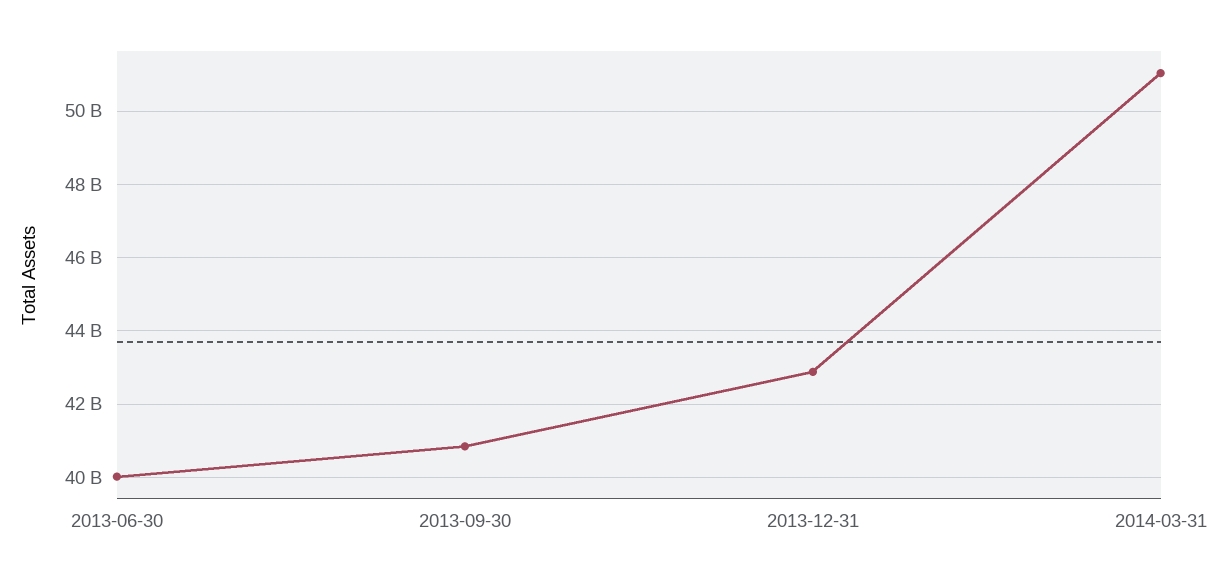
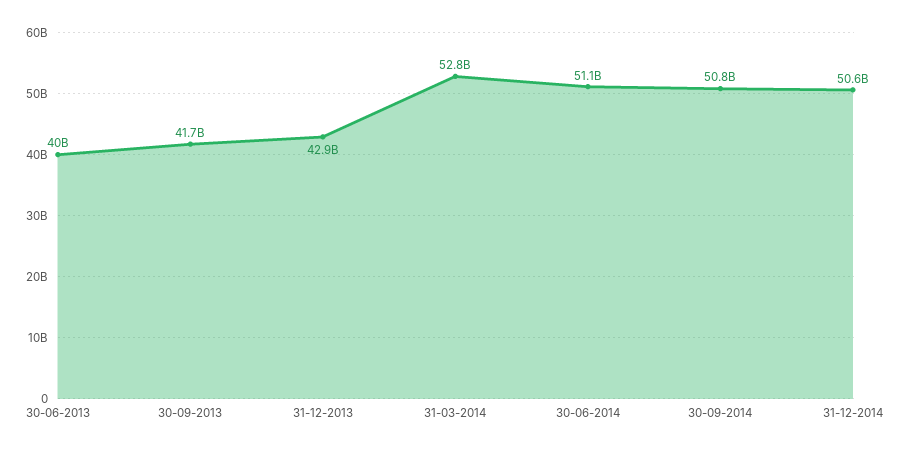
2013-09-30: 40800000000 -> 41700000000
2014-03-31: 51000000000 -> 52800000000
30-06-2014: none -> 51100000000
30-09-2014: none -> 50800000000
31-12-2014: none -> 50600000000

